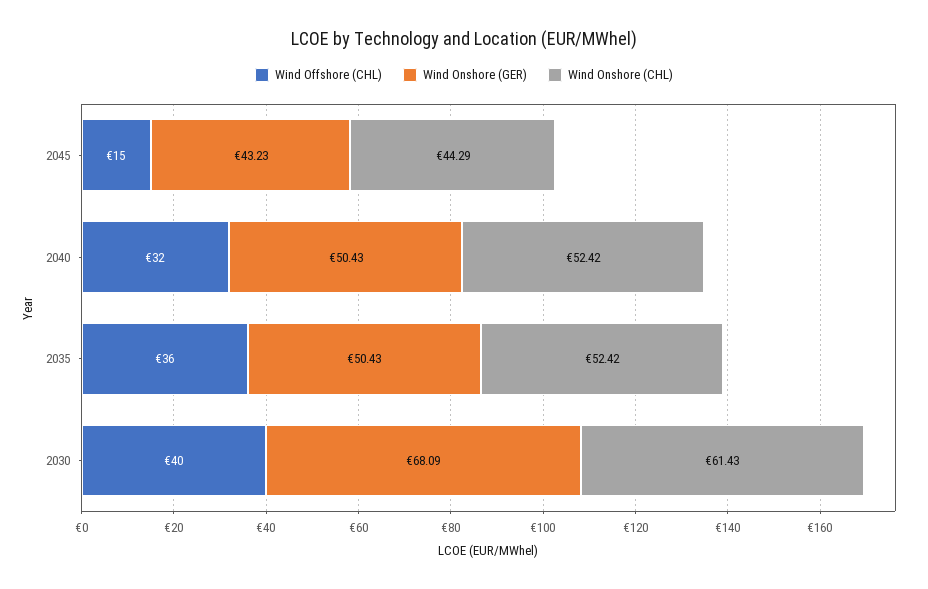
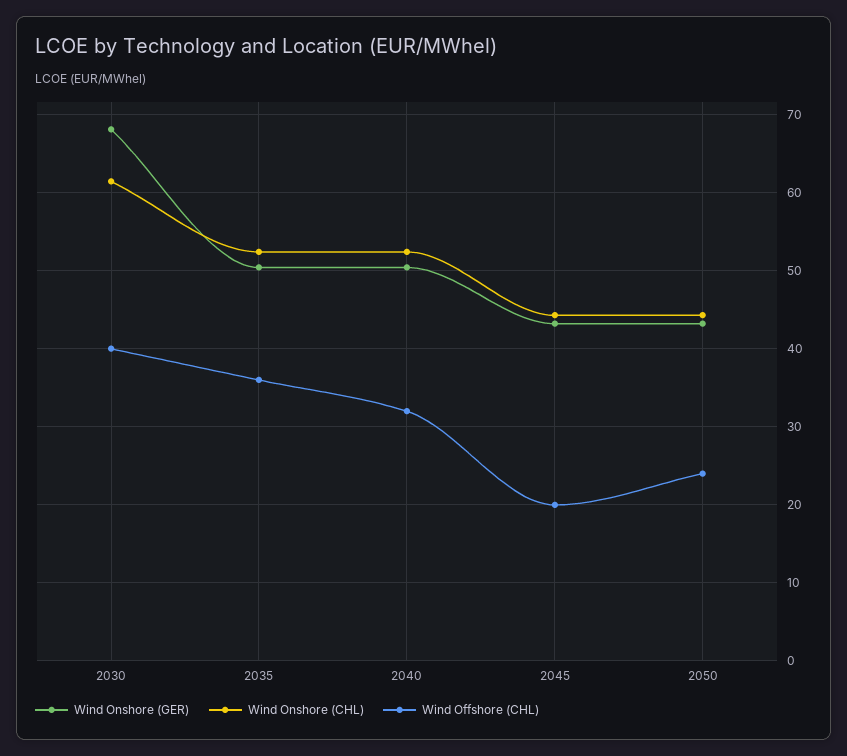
Wind Offshore (CHL), 2045: 15 -> 20
Wind Onshore (GER), 2050: none -> 43
Wind Onshore (CHL), 2050: none -> 44
Wind Offshore (CHL), 2050: none -> 24

